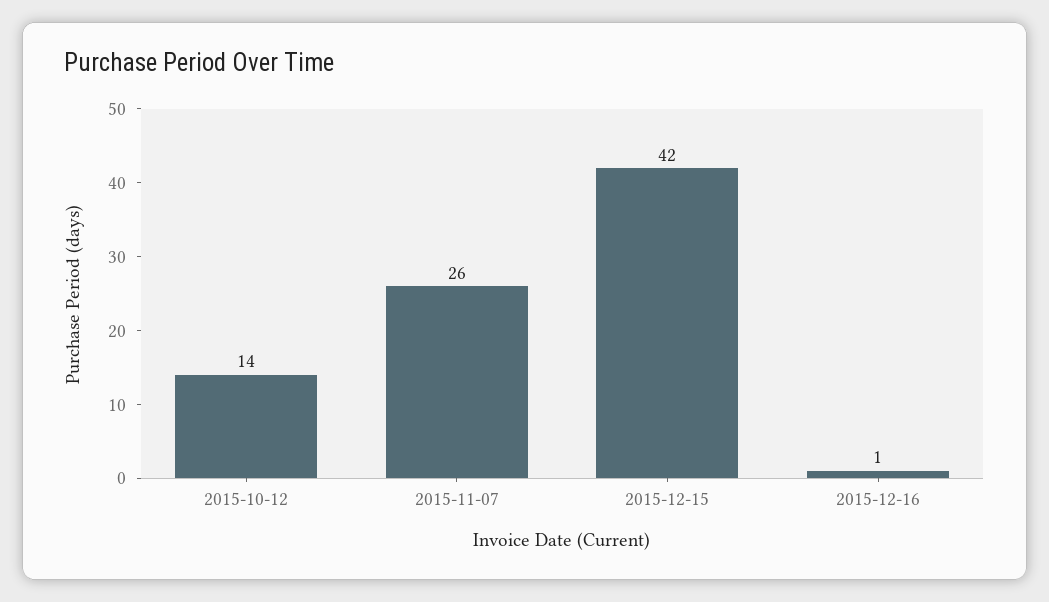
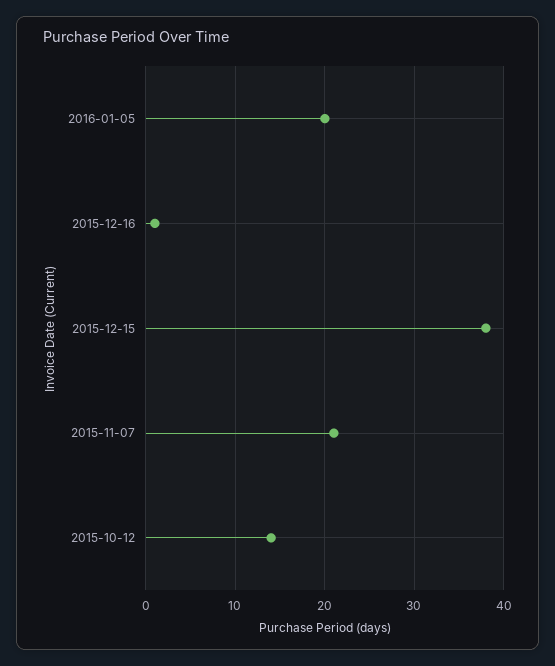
2015-11-07: 26 -> 21
2015-12-15: 42 -> 38
2016-01-05: none -> 20

